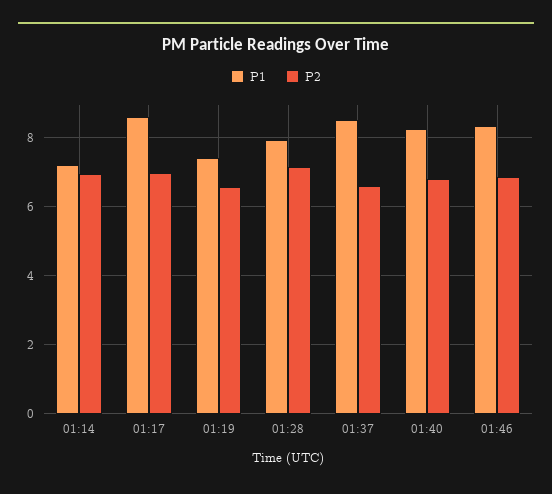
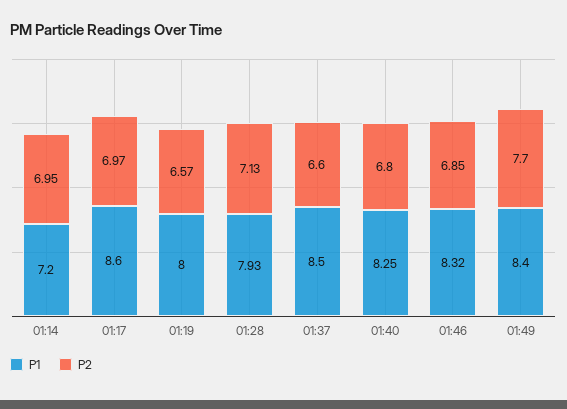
P1, 01:19: 7.4 -> 8
P1, 01:49: none -> 8.4
P2, 01:49: none -> 7.7

